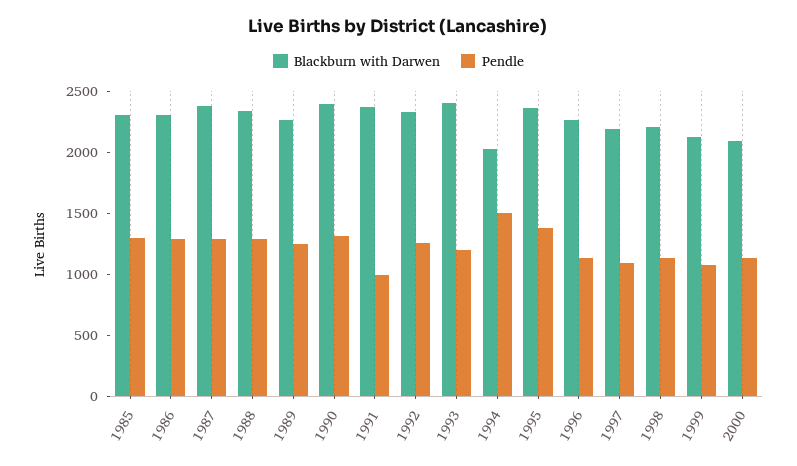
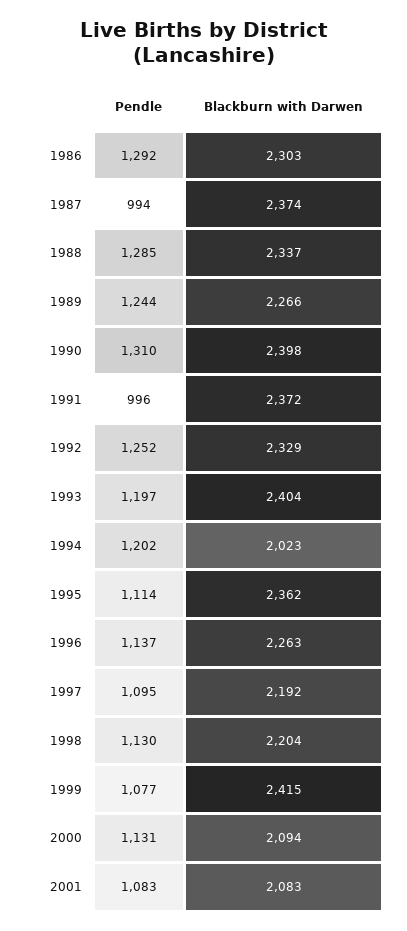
Blackburn with Darwen, 1985: 2300 -> none
Pendle, 1985: 1300 -> none
Pendle, 1987: 1300 -> 994
Pendle, 1994: 1500 -> 1202
Pendle, 1995: 1400 -> 1114
Blackburn with Darwen, 1999: 2100 -> 2415
Pendle, 2001: none -> 1083
Blackburn with Darwen, 2001: none -> 2083

